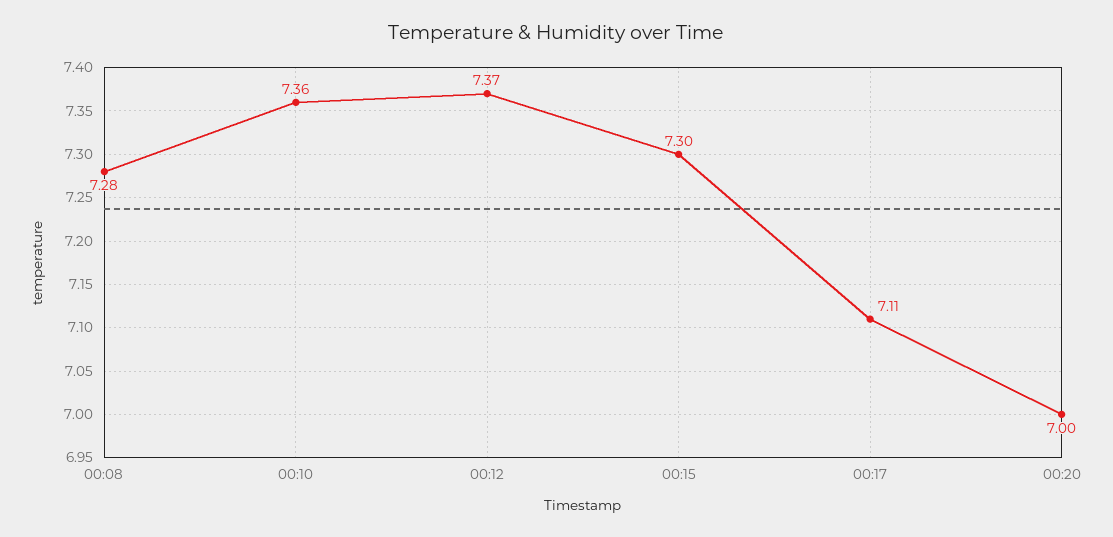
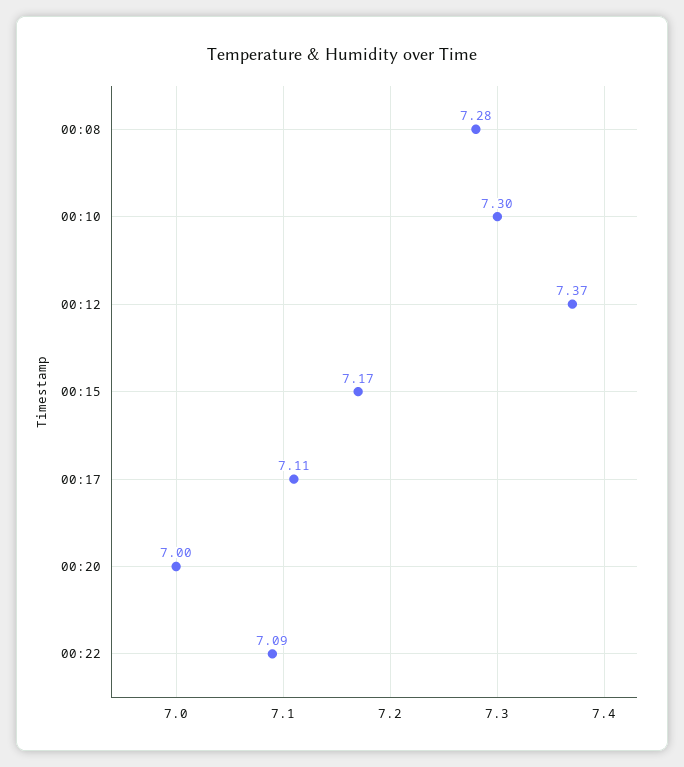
00:10: 7.36 -> 7.3
00:15: 7.3 -> 7.17
00:22: none -> 7.09

